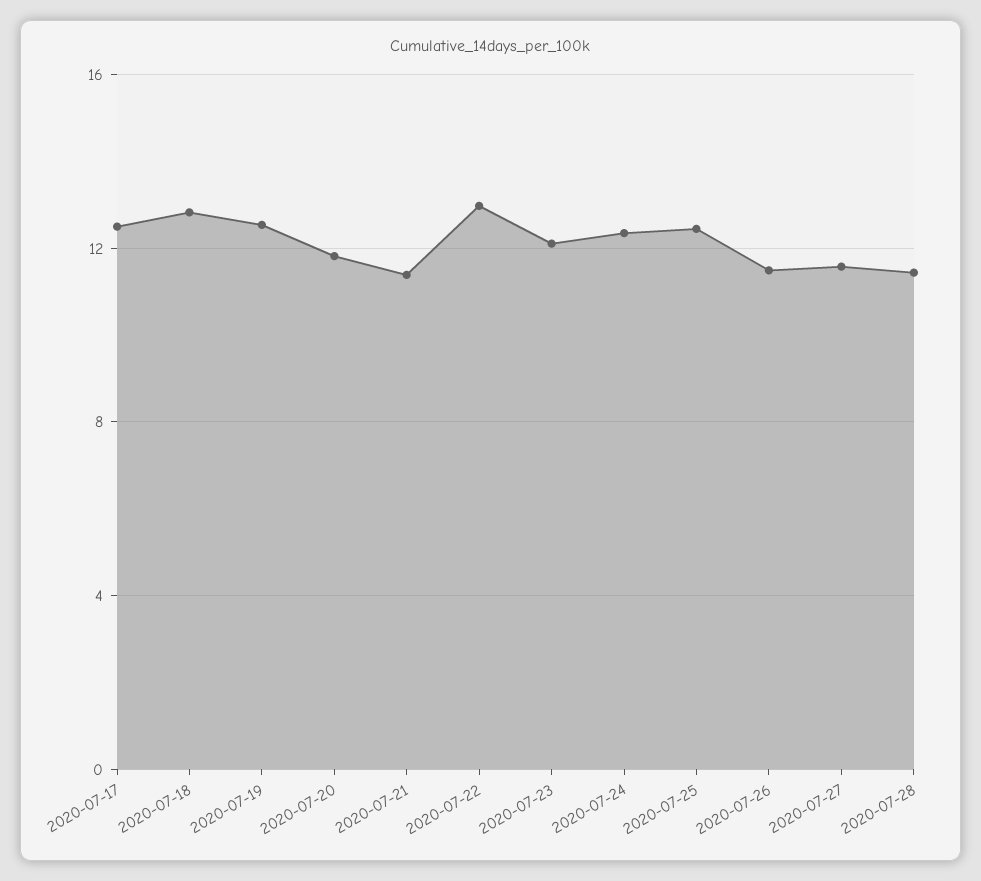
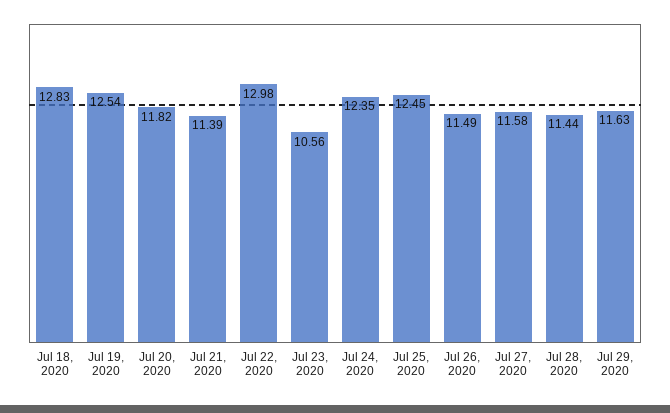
2020-07-17: 12.5 -> none
2020-07-23: 12 -> 10.56
Jul 29, 2020: none -> 11.63

